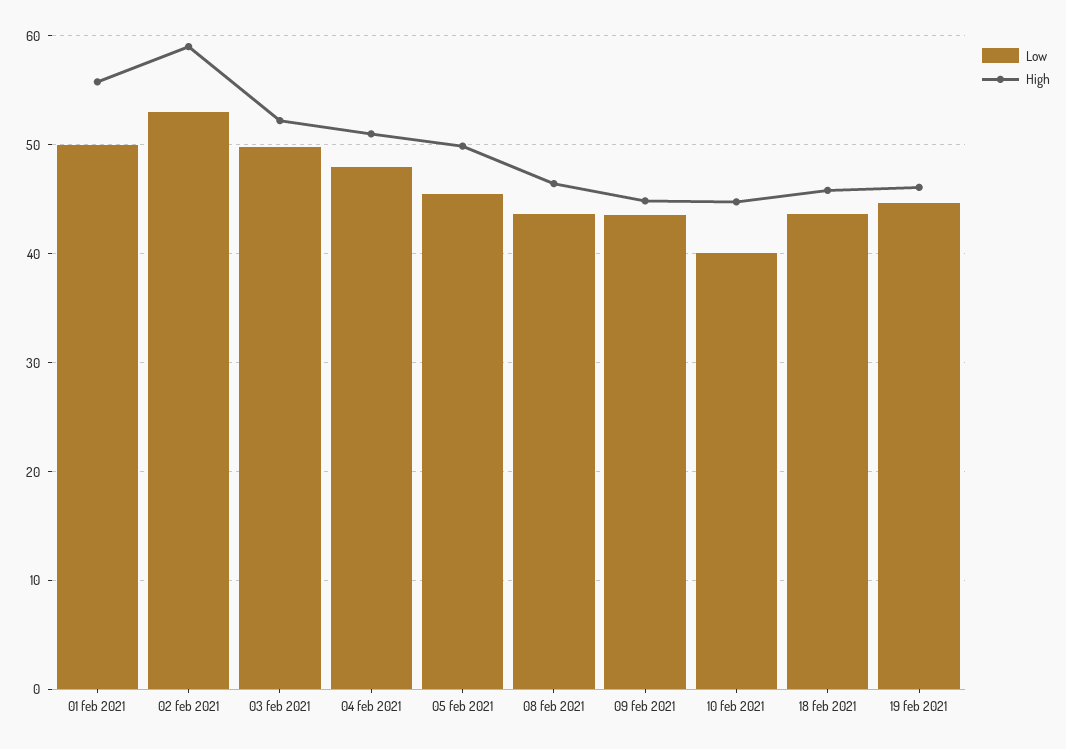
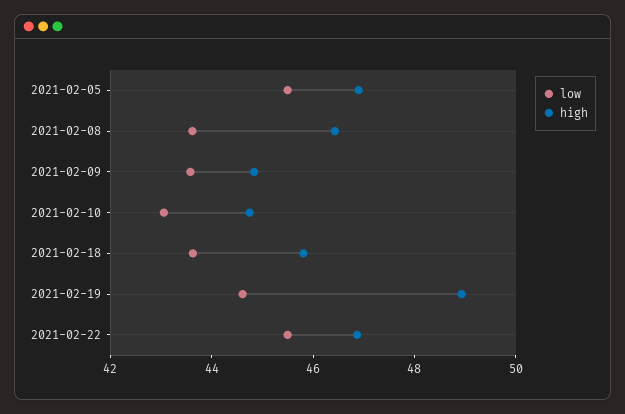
Low, 01 feb 2021: 50 -> none
High, 01 feb 2021: 56 -> none
Low, 02 feb 2021: 53 -> none
High, 02 feb 2021: 59 -> none
Low, 03 feb 2021: 50 -> none
High, 03 feb 2021: 52 -> none
Low, 04 feb 2021: 48 -> none
High, 04 feb 2021: 51 -> none
High, 05 feb 2021: 50 -> 47
Low, 10 feb 2021: 40 -> 43
High, 19 feb 2021: 46 -> 49
Low, 2021-02-22: none -> 45.5
High, 2021-02-22: none -> 47

